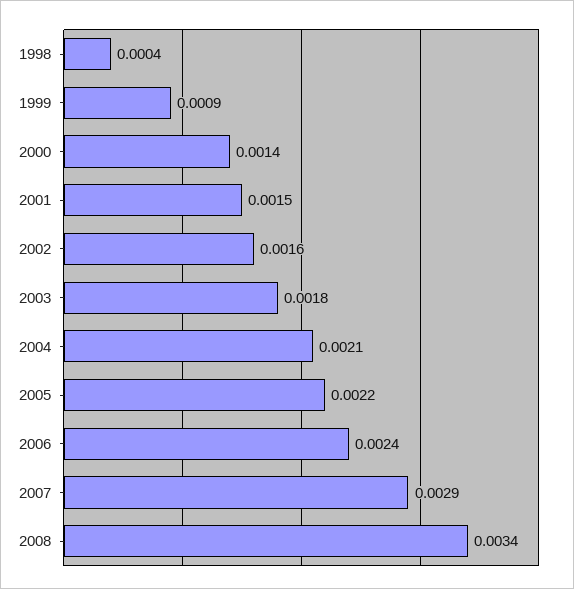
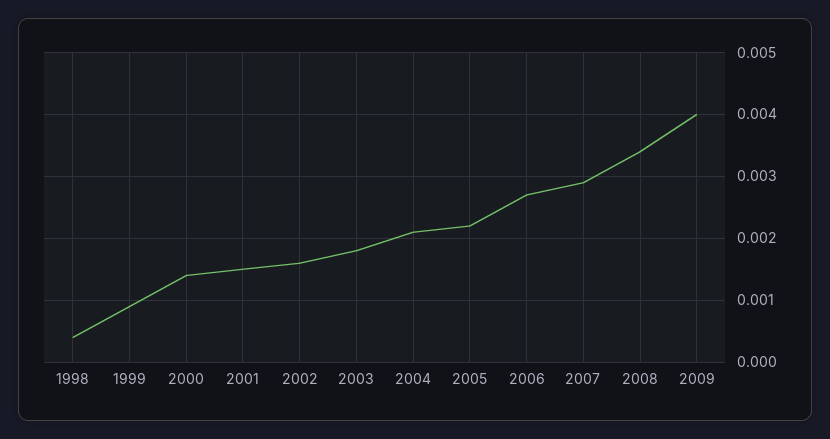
2006: 0.0024 -> 0.0027
2009: none -> 0.004

